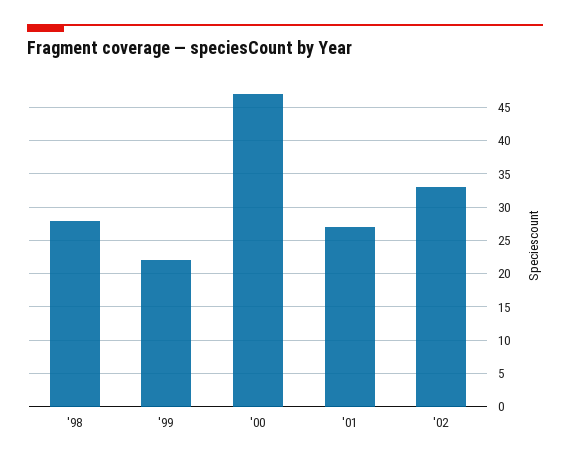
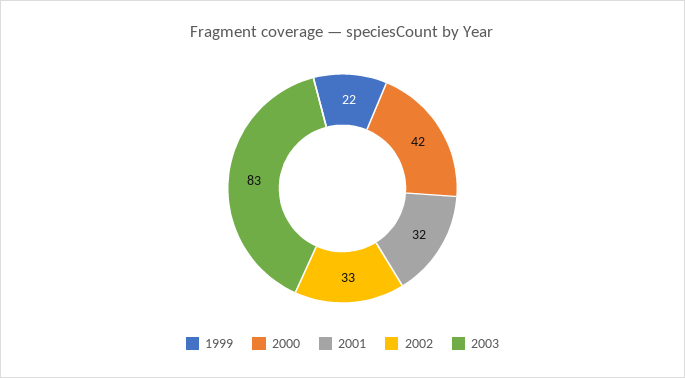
'98: 28 -> none
'00: 47 -> 42
'01: 27 -> 32
2003: none -> 83

